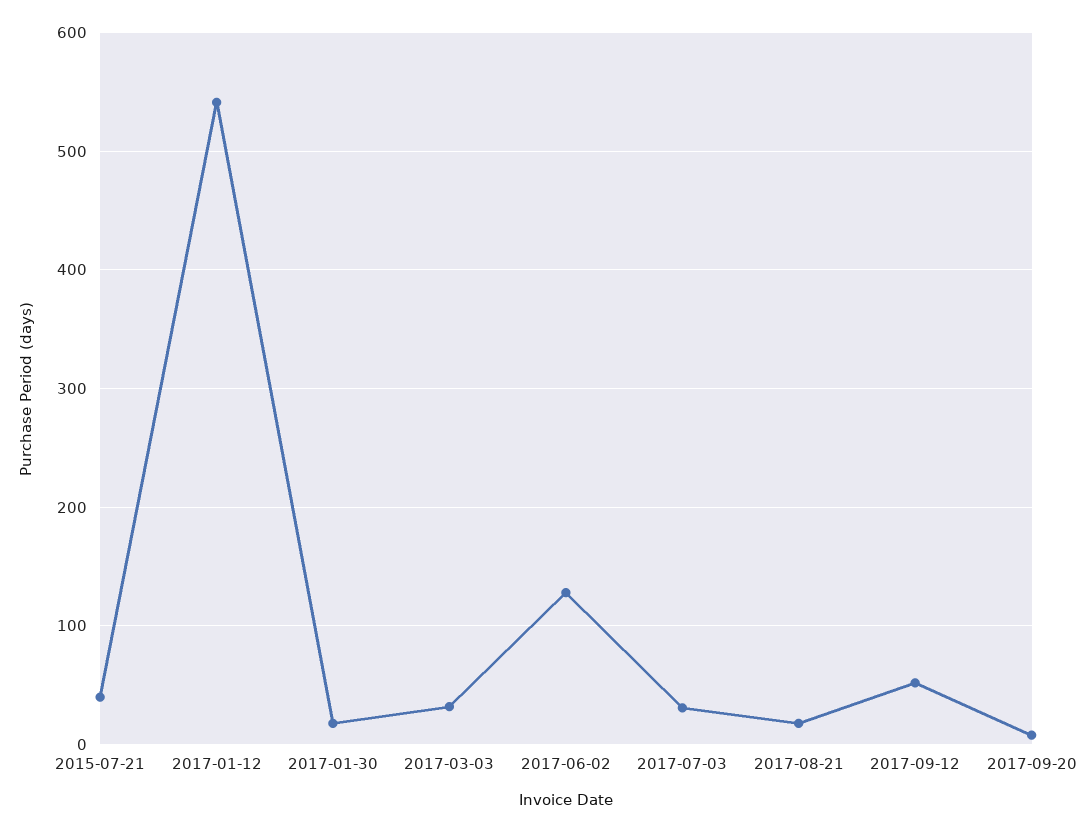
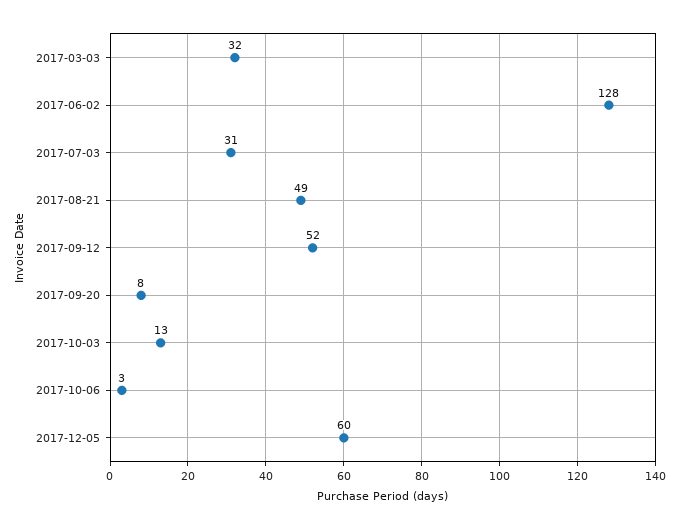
2015-07-21: 40 -> none
2017-01-12: 540 -> none
2017-01-30: 20 -> none
2017-08-21: 20 -> 49
2017-10-03: none -> 13
2017-10-06: none -> 3
2017-12-05: none -> 60

